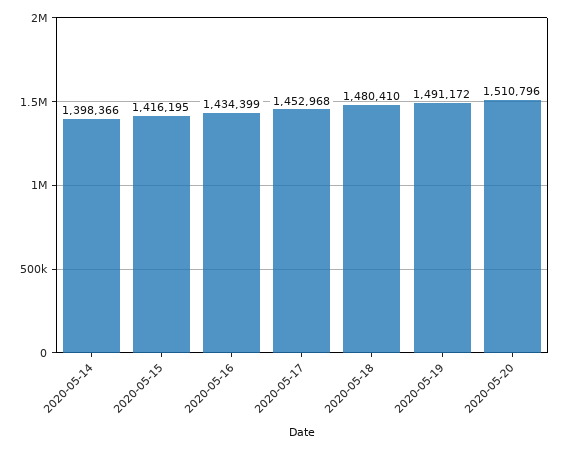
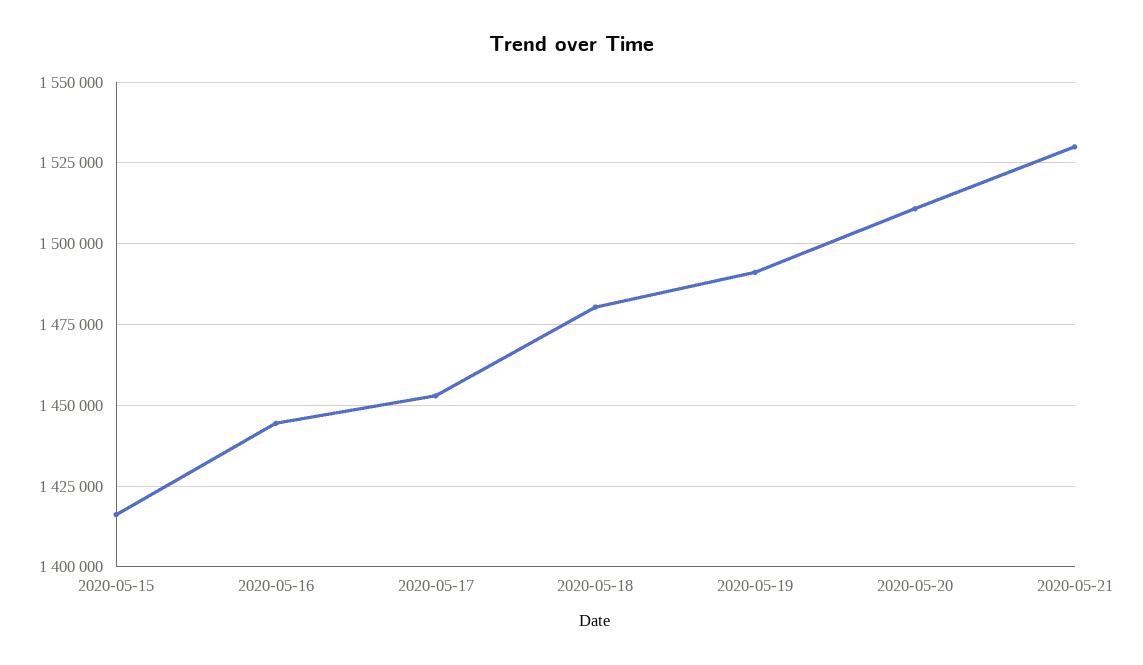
2020-05-14: 1398366 -> none
2020-05-16: 1434399 -> 1445000
2020-05-21: none -> 1530000

